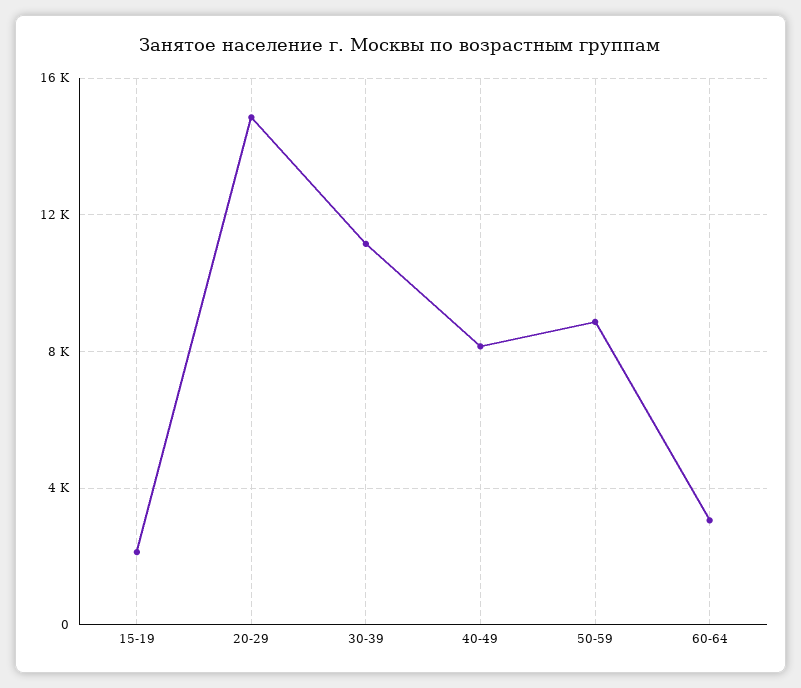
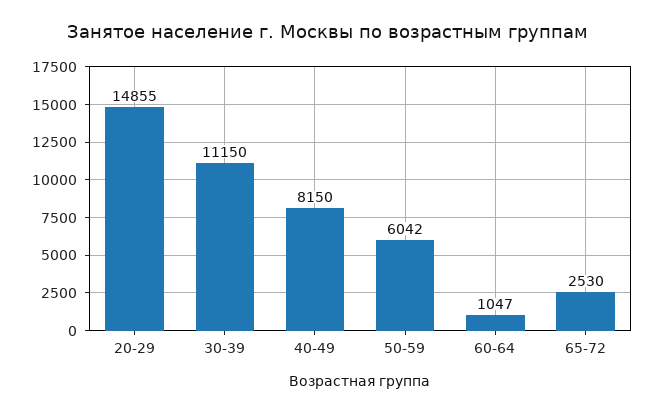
15-19: 2000 -> none
50-59: 9000 -> 6042
60-64: 3000 -> 1047
65-72: none -> 2530

